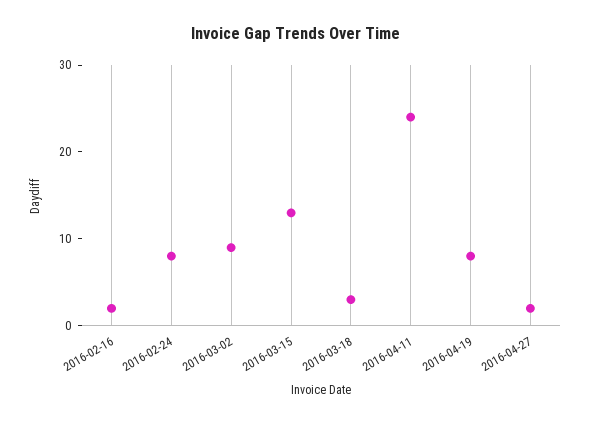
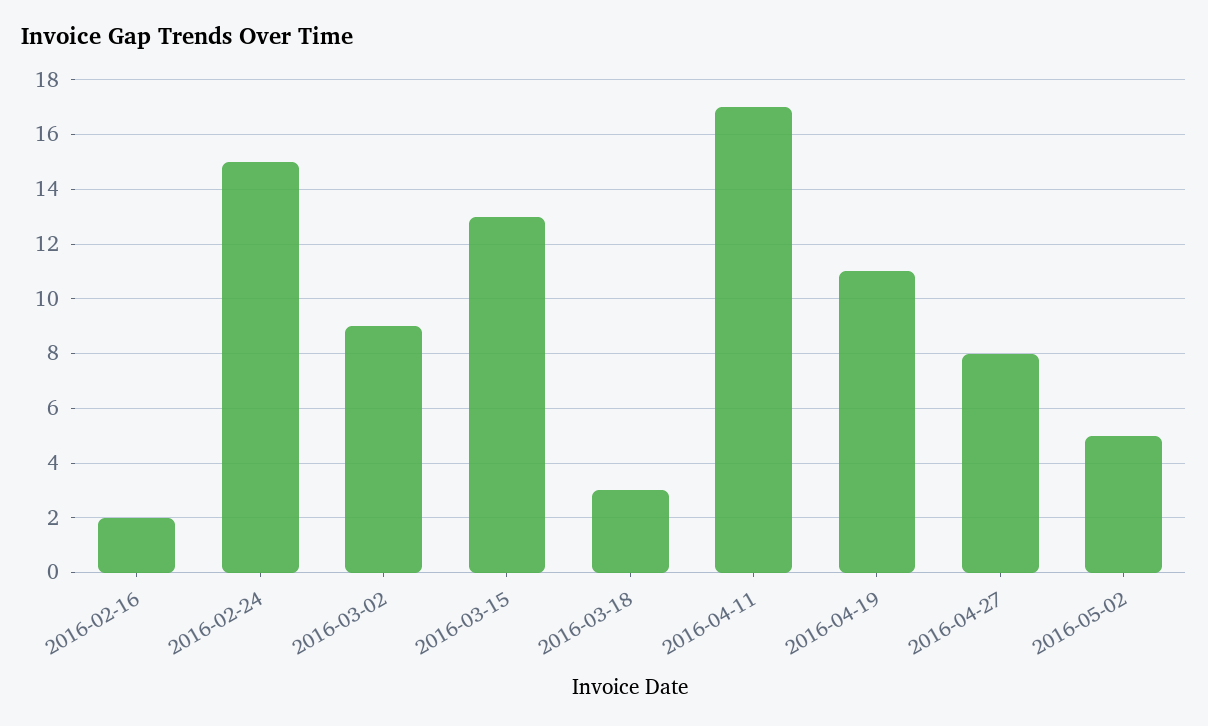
2016-02-24: 8 -> 15
2016-04-11: 24 -> 17
2016-04-19: 8 -> 11
2016-04-27: 2 -> 8
2016-05-02: none -> 5

